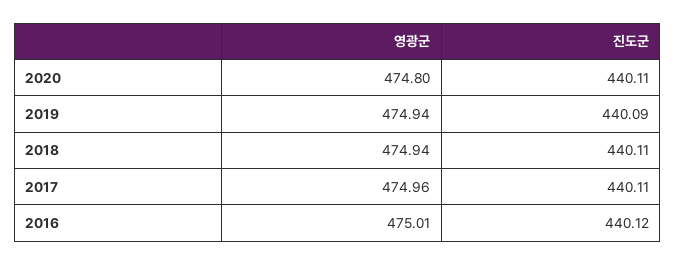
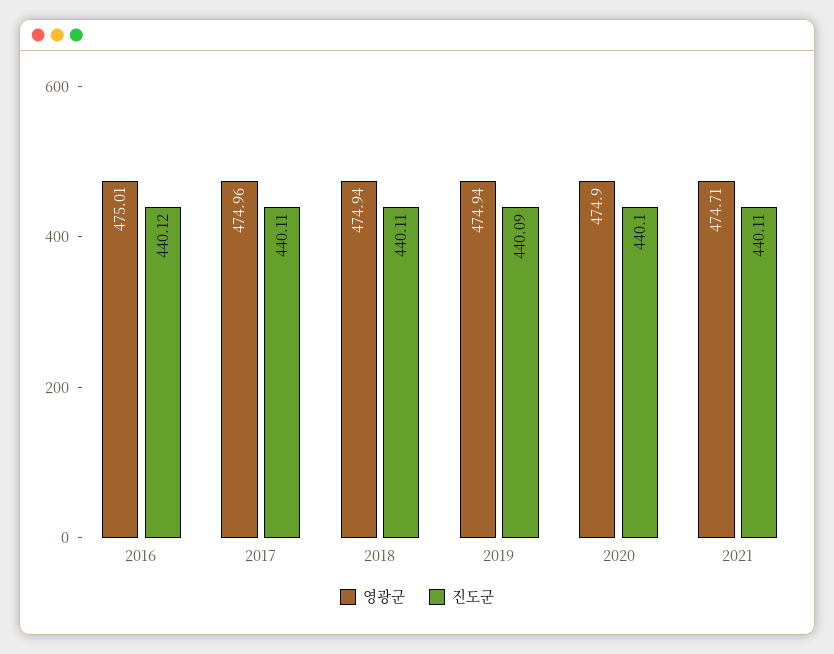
영광군, 2020: 474.8 -> 474.9
진도군, 2020: 440.11 -> 440.1
영광군, 2021: none -> 474.71
진도군, 2021: none -> 440.11

